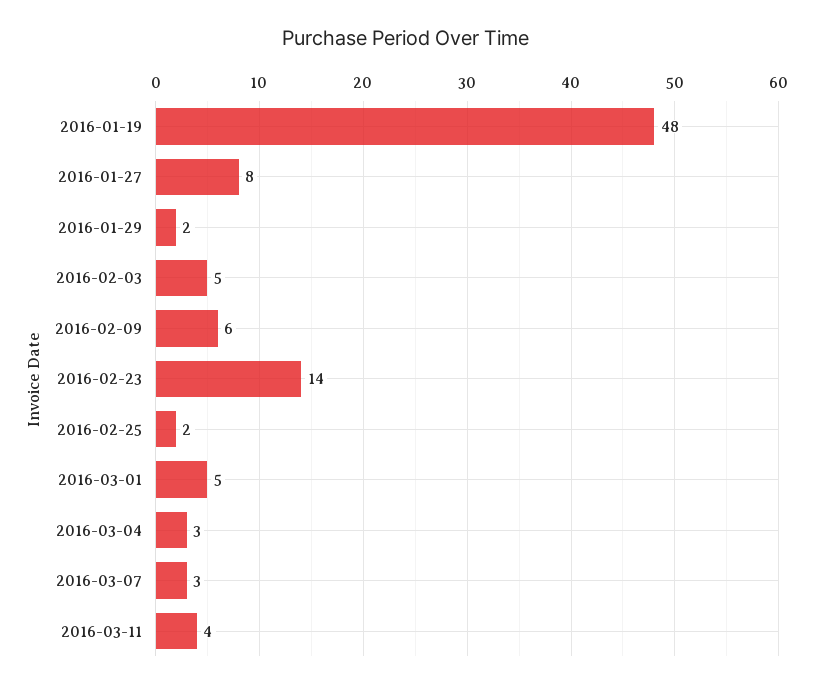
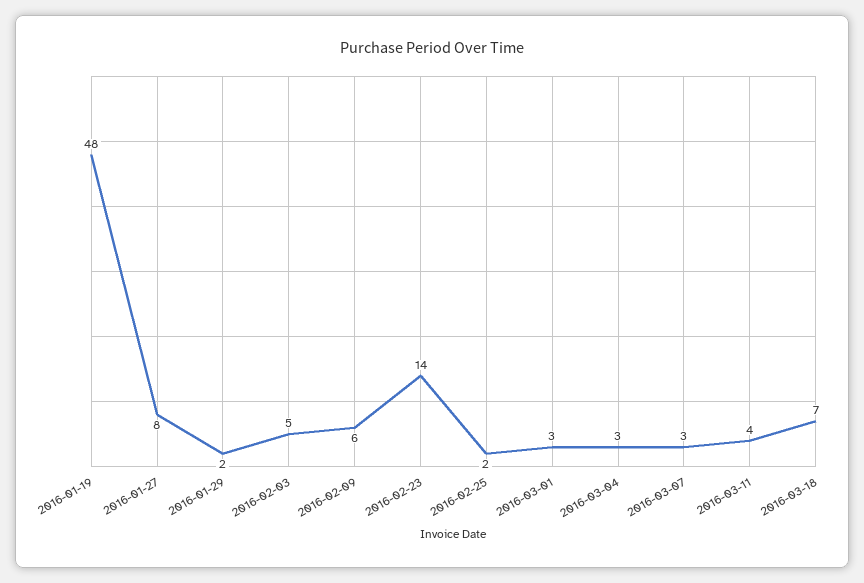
2016-03-01: 5 -> 3
2016-03-18: none -> 7

